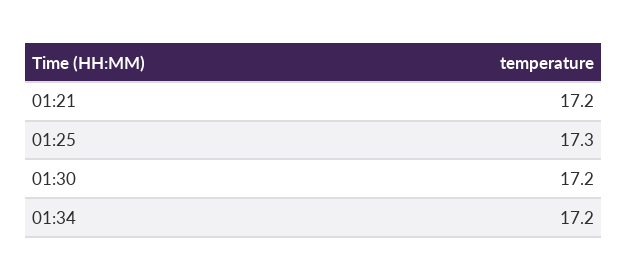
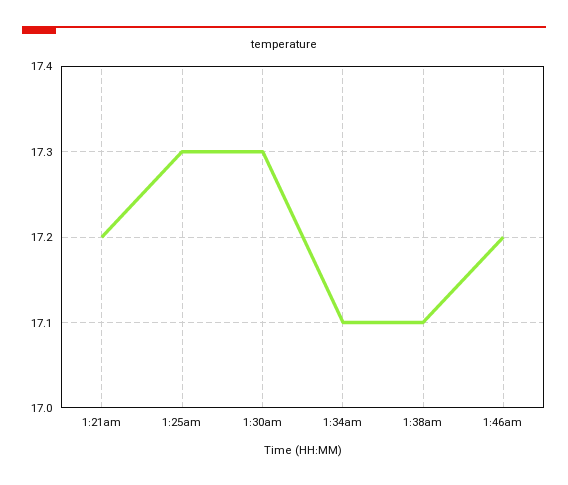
01:30: 17.2 -> 17.3
01:34: 17.2 -> 17.1
1:38am: none -> 17.1
1:46am: none -> 17.2

